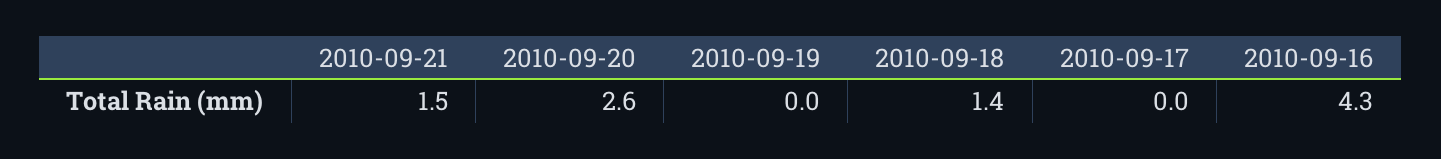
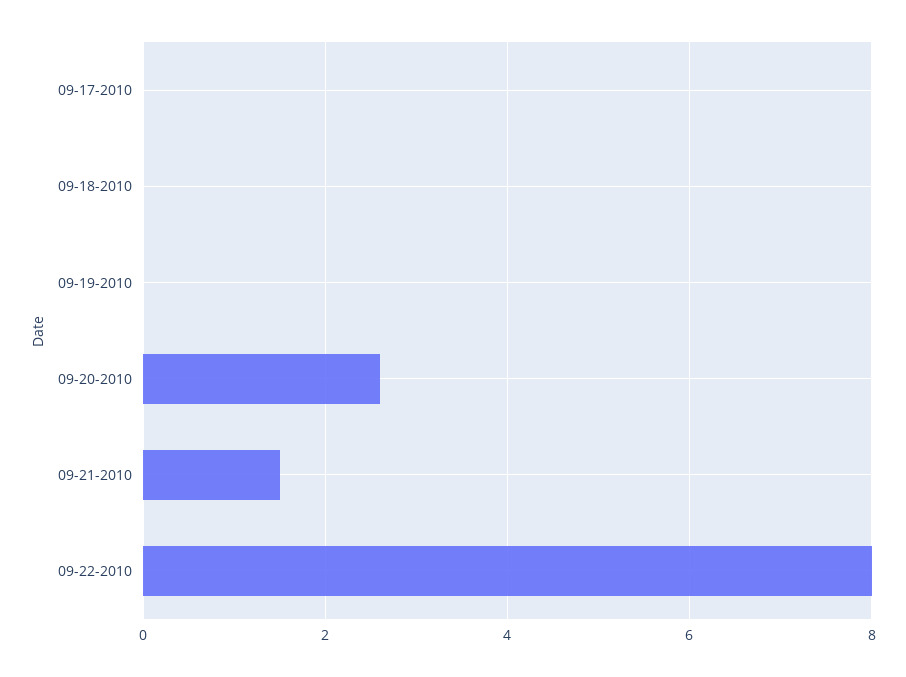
2010-09-18: 1.4 -> 0
2010-09-16: 4.3 -> none
09-22-2010: none -> 8

